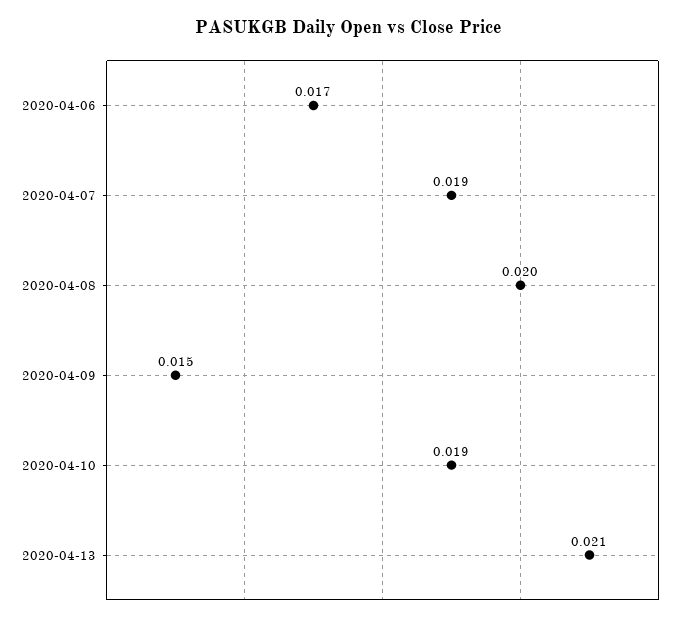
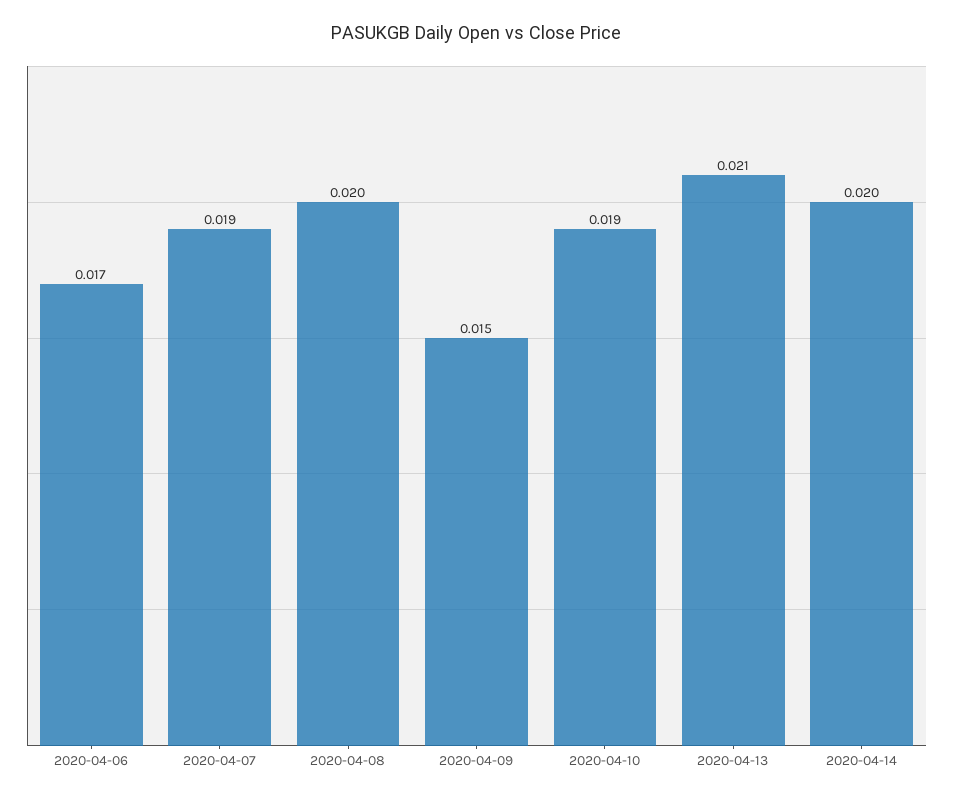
2020-04-14: none -> 0.02

